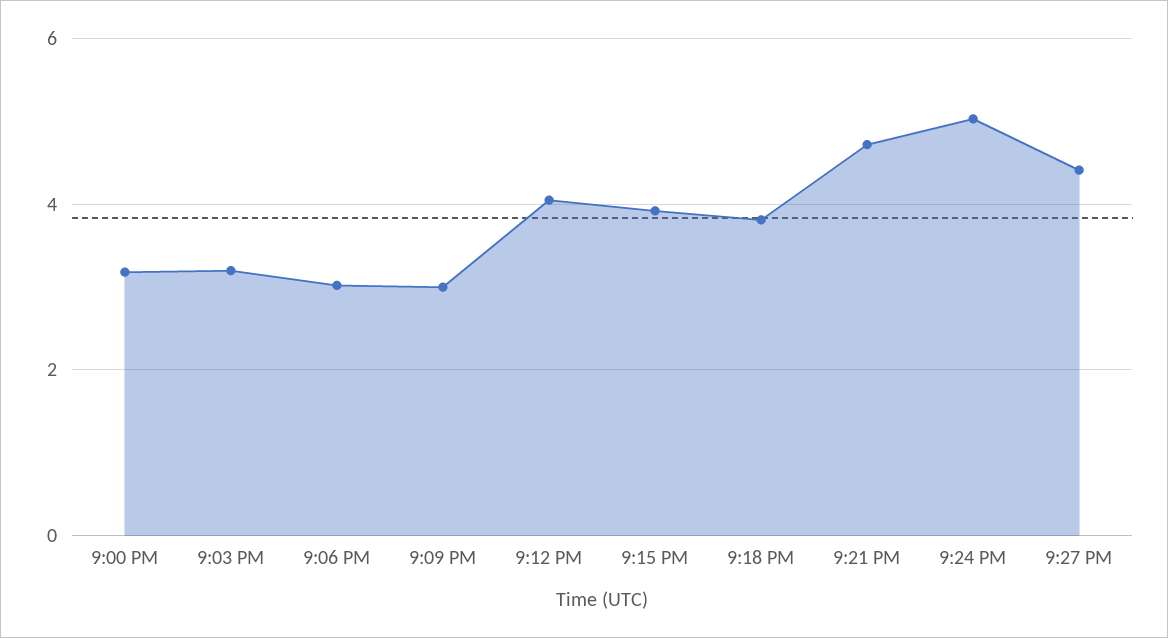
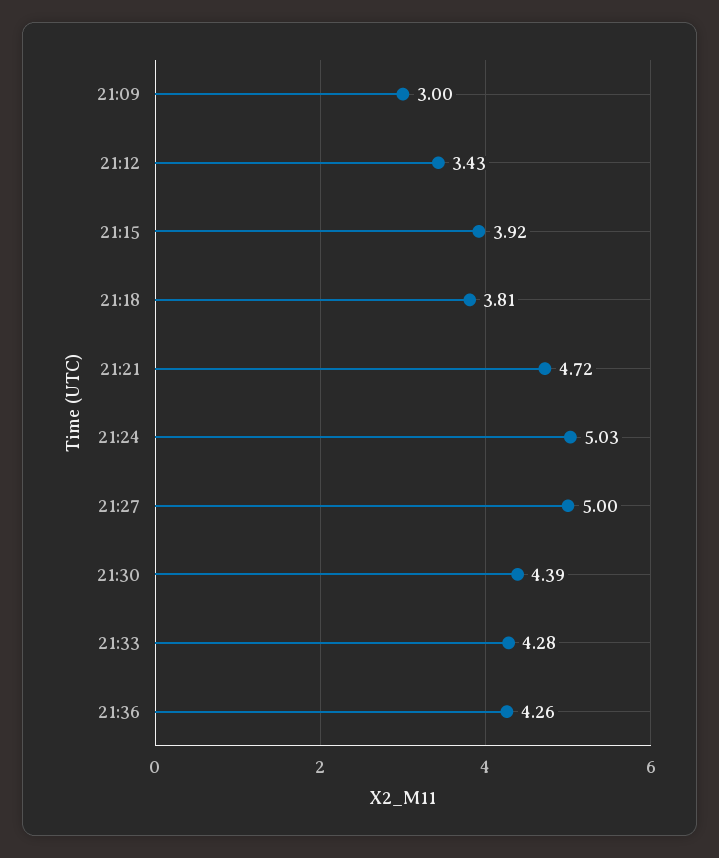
9:00 PM: 3.2 -> none
9:03 PM: 3.2 -> none
9:06 PM: 3 -> none
9:12 PM: 4 -> 3.43
9:27 PM: 4.4 -> 5
21:30: none -> 4.39
21:33: none -> 4.28
21:36: none -> 4.26

